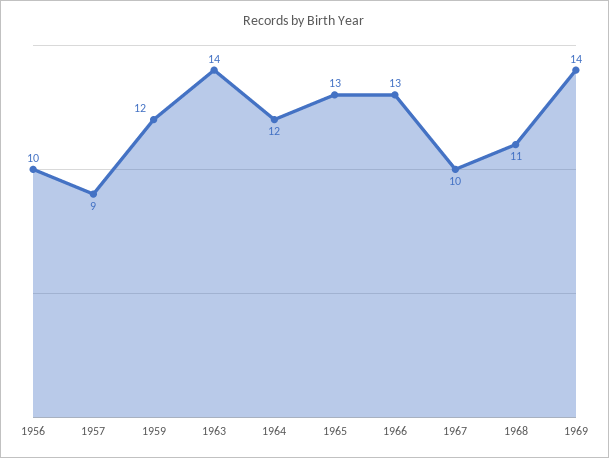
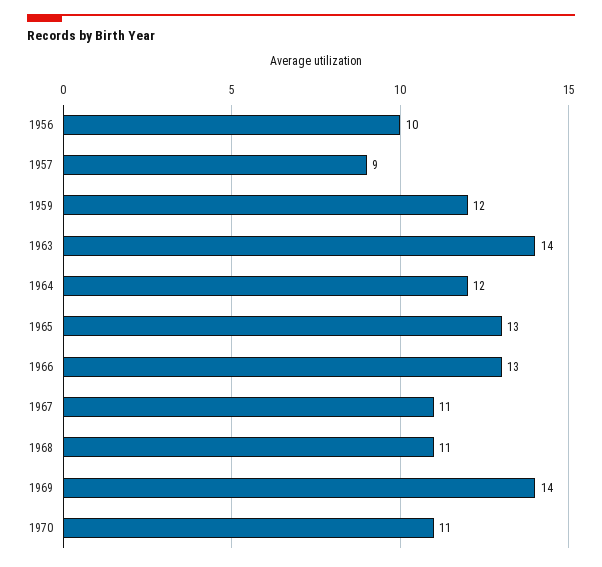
1967: 10 -> 11
1970: none -> 11

